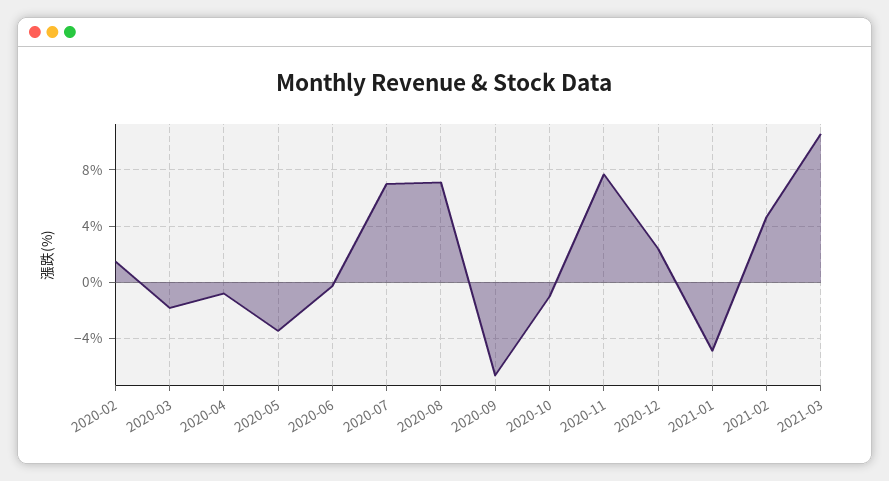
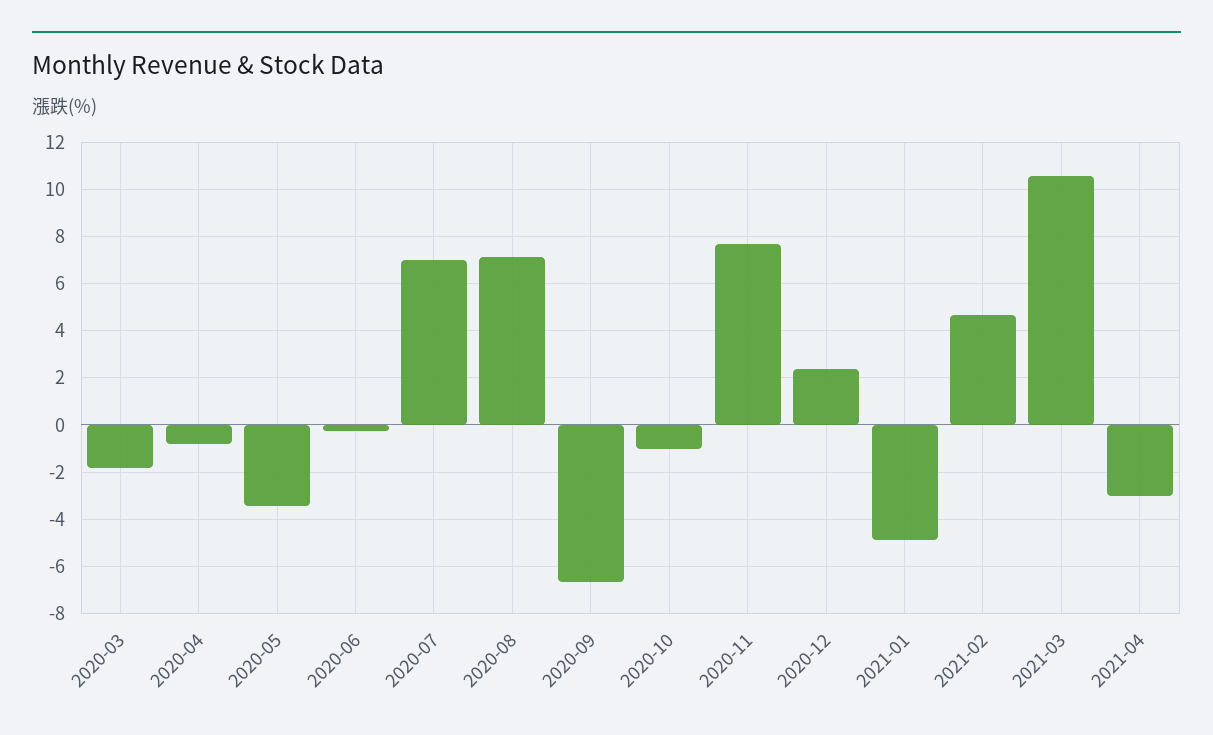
2020-02: 1.5 -> none
2021-04: none -> -3

